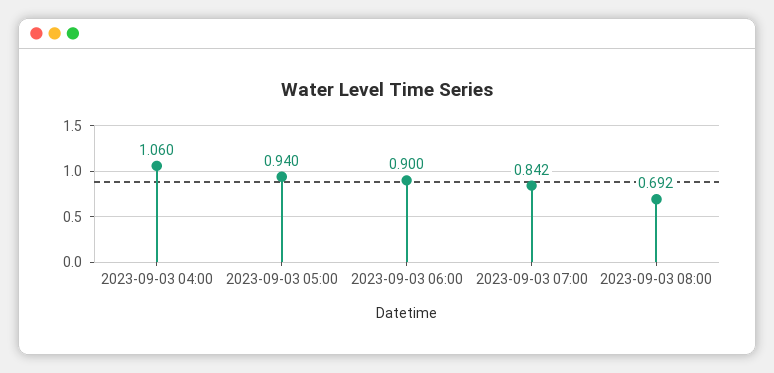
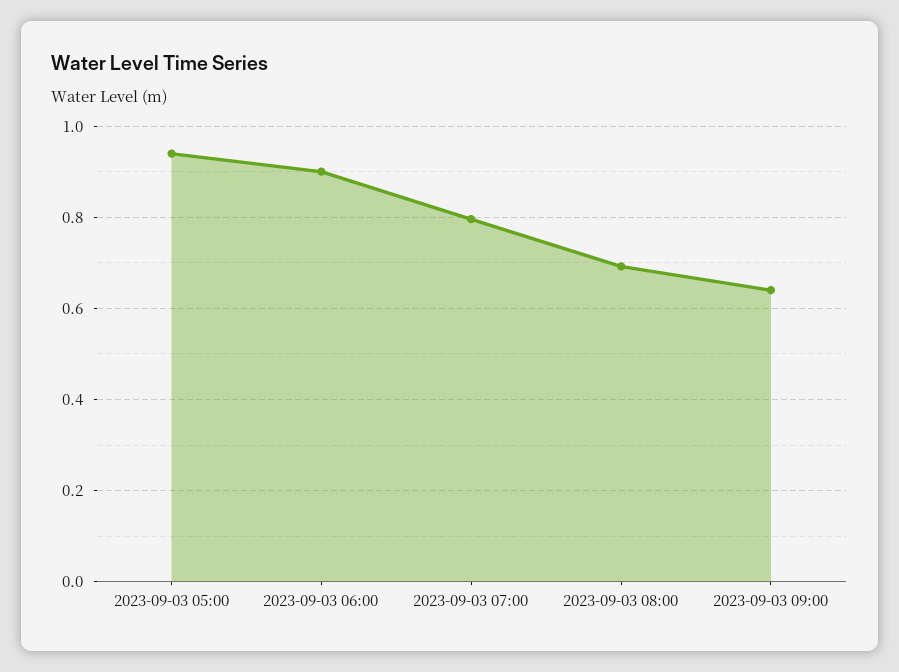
2023-09-03 04:00: 1.06 -> none
2023-09-03 07:00: 0.842 -> 0.8
2023-09-03 09:00: none -> 0.64

